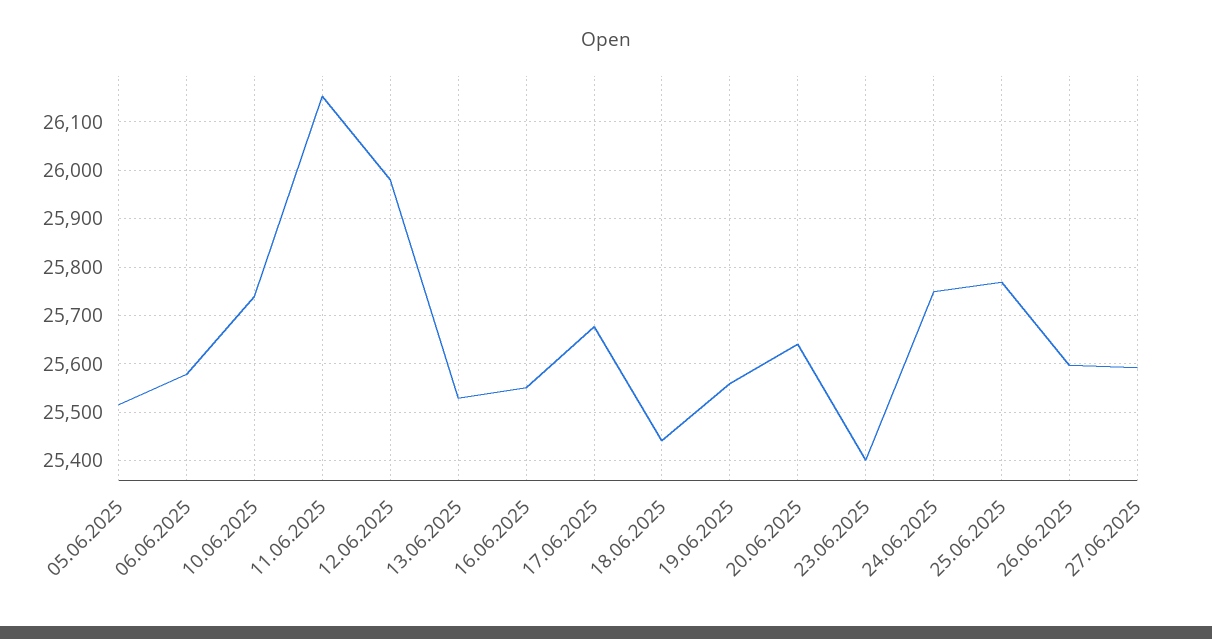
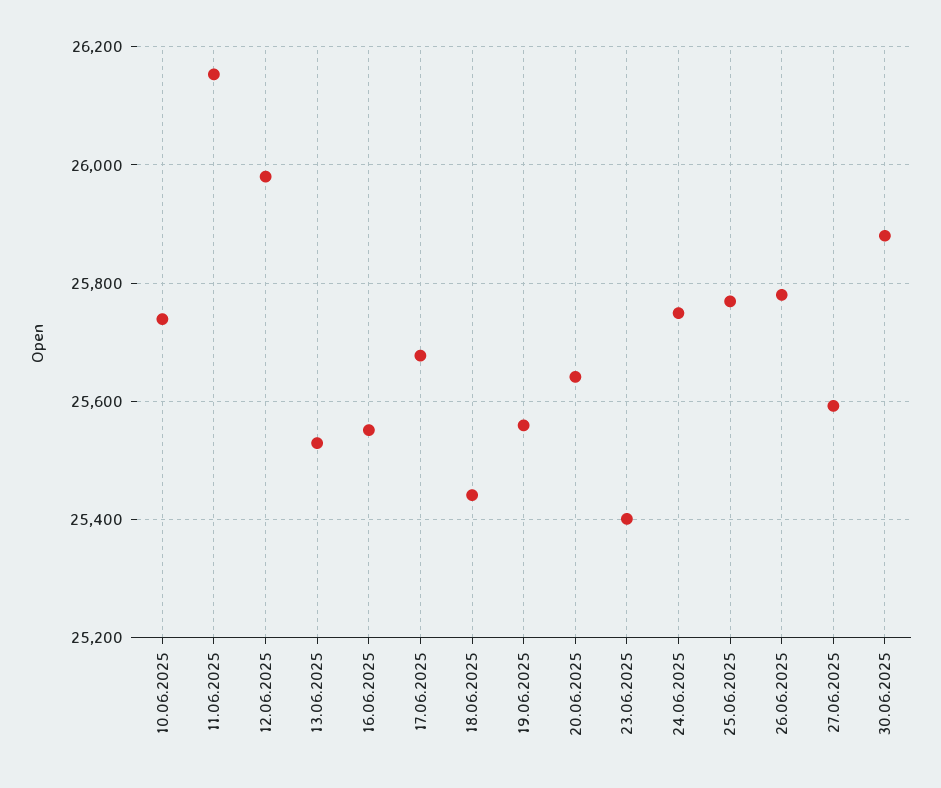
05.06.2025: 25520 -> none
06.06.2025: 25580 -> none
26.06.2025: 25600 -> 25780
30.06.2025: none -> 25880

